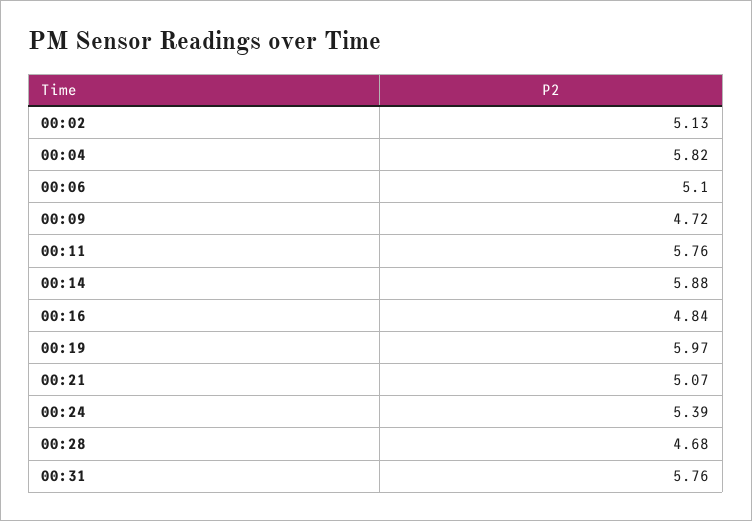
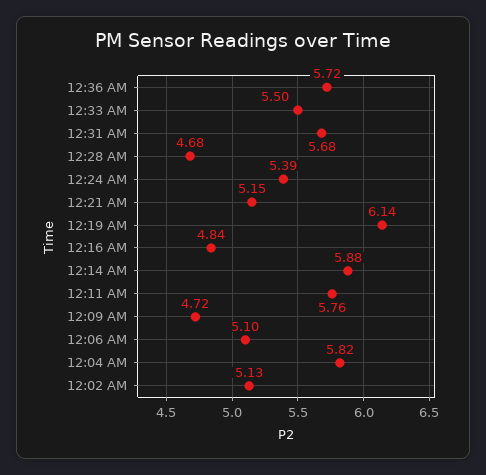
00:19: 5.97 -> 6.14
00:21: 5.07 -> 5.15
00:31: 5.76 -> 5.68
12:36 AM: none -> 5.72
12:33 AM: none -> 5.5

